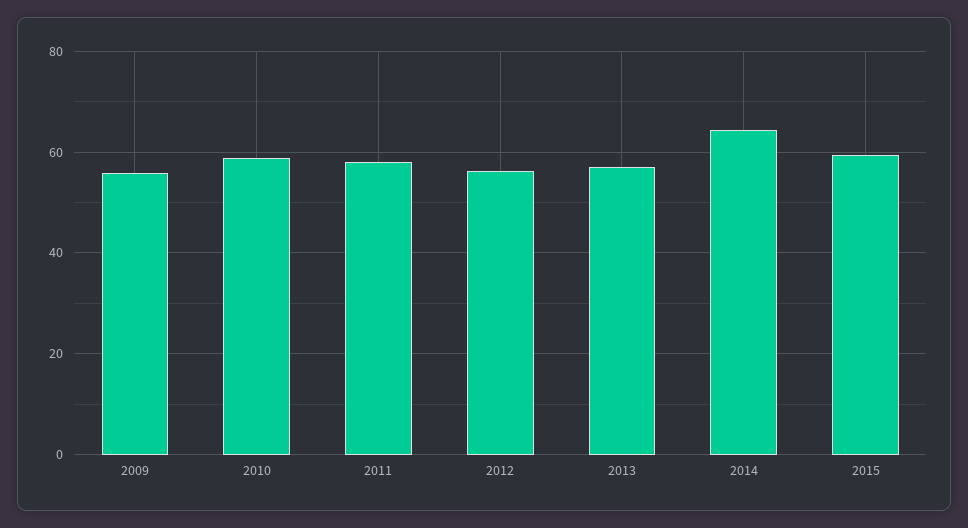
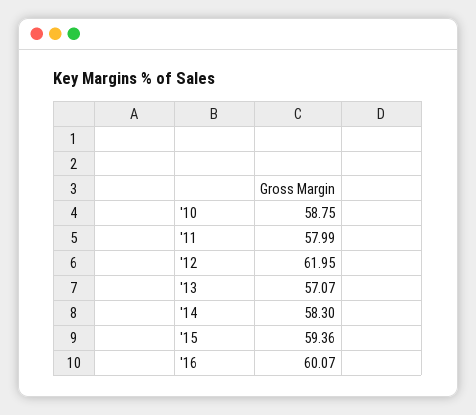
2009: 56 -> none
2012: 56 -> 61.95
2014: 64 -> 58.3
'16: none -> 60.07

